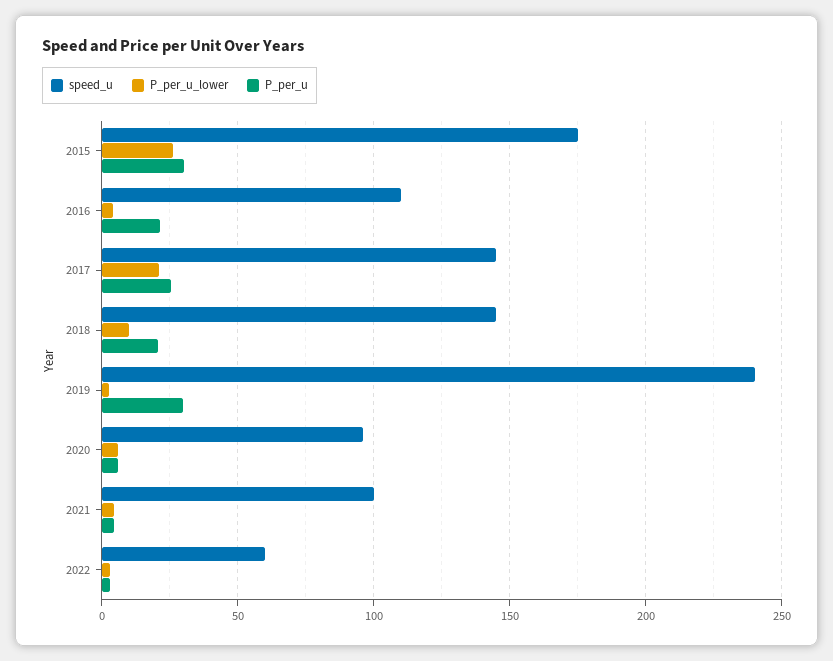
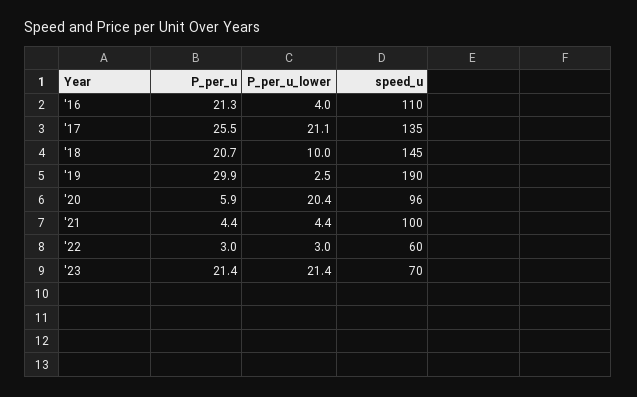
speed_u, 2015: 175 -> none
P_per_u_lower, 2015: 25 -> none
P_per_u, 2015: 30 -> none
speed_u, 2017: 145 -> 135
speed_u, 2019: 240 -> 190
P_per_u_lower, 2020: 5 -> 20.4
P_per_u, '23: none -> 21.4
P_per_u_lower, '23: none -> 21.4
speed_u, '23: none -> 70

